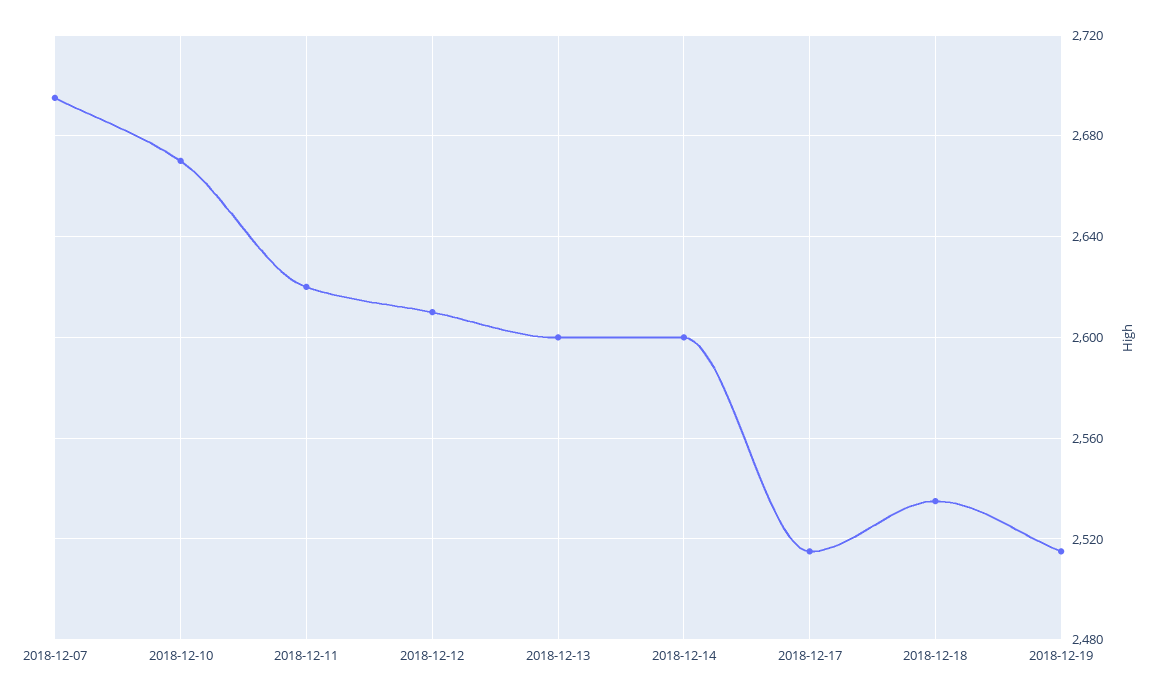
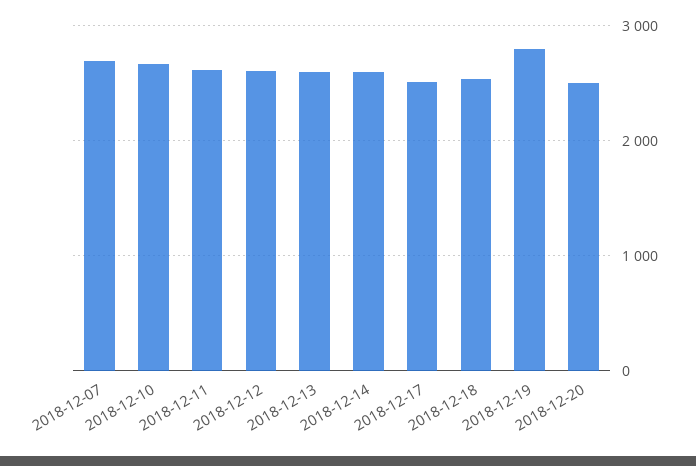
2018-12-19: 2515 -> 2800
2018-12-20: none -> 2500

